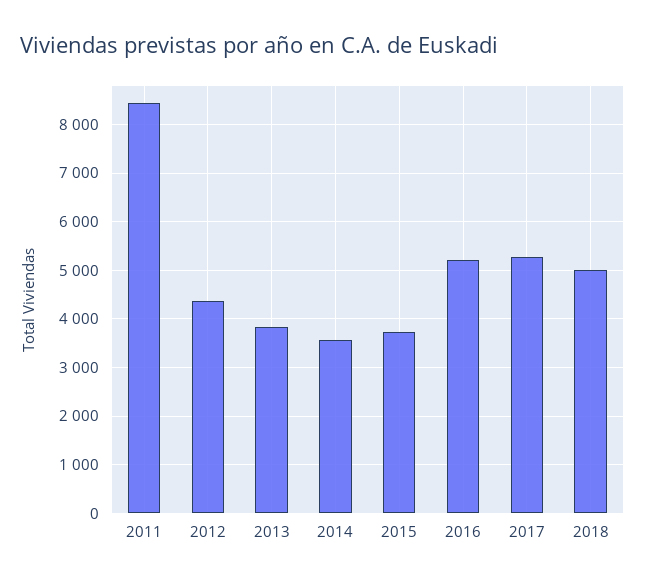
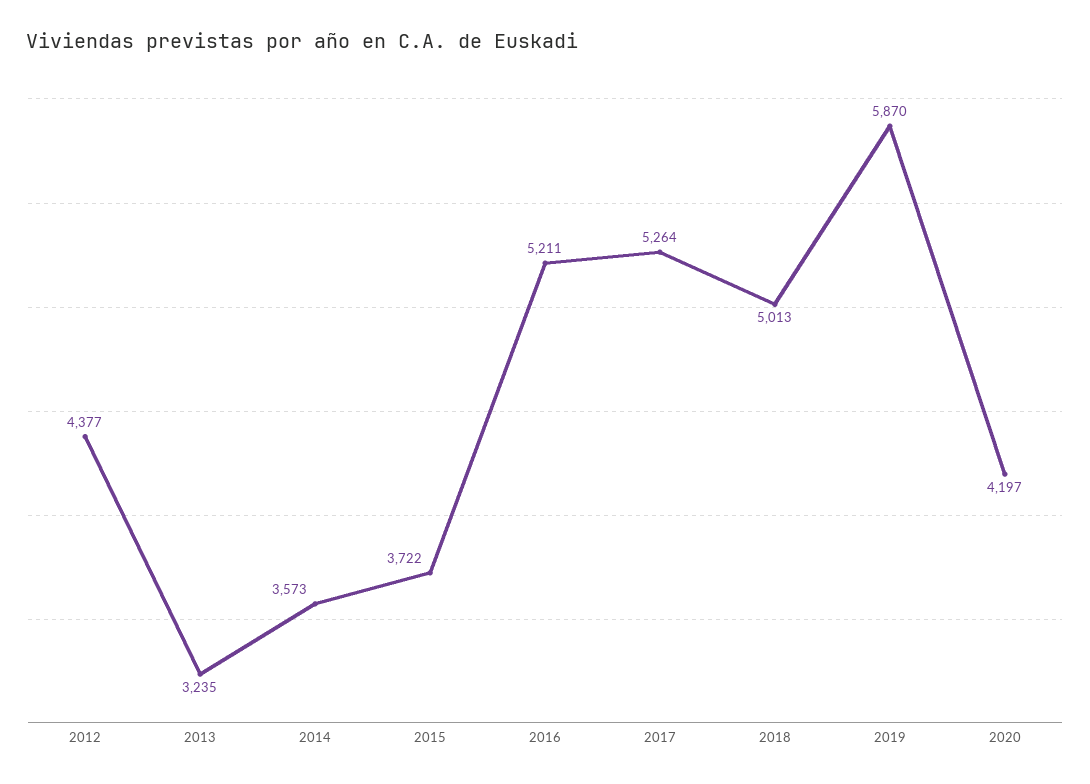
2011: 8400 -> none
2013: 3800 -> 3235
2019: none -> 5870
2020: none -> 4197

